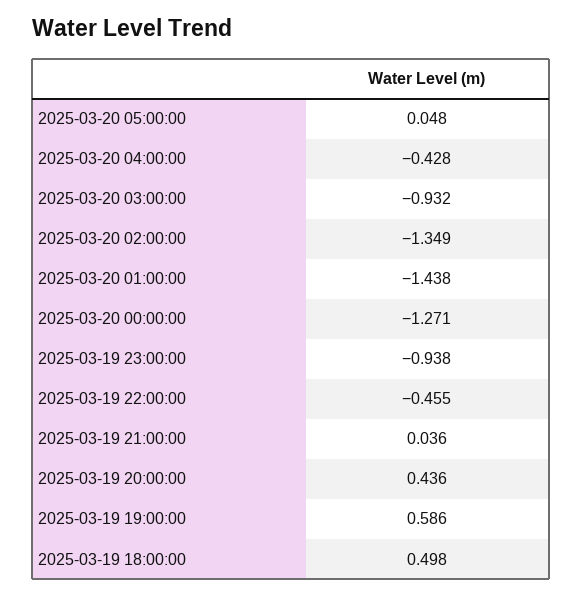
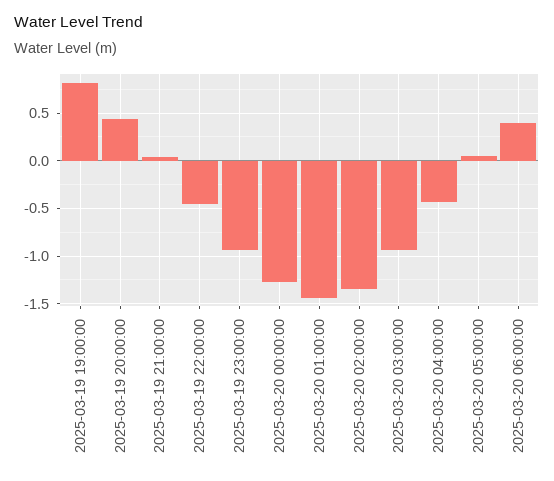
2025-03-19 19:00:00: 0.586 -> 0.8
2025-03-19 18:00:00: 0.498 -> none
2025-03-20 06:00:00: none -> 0.4

